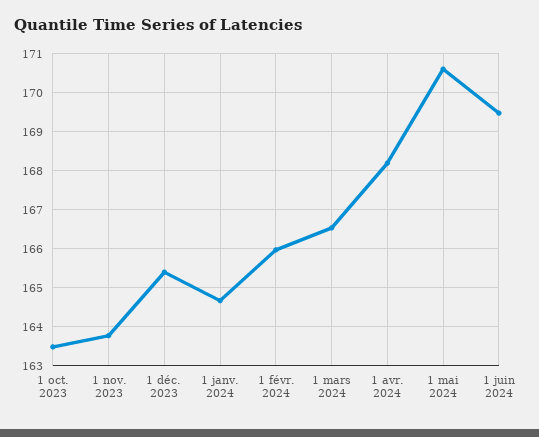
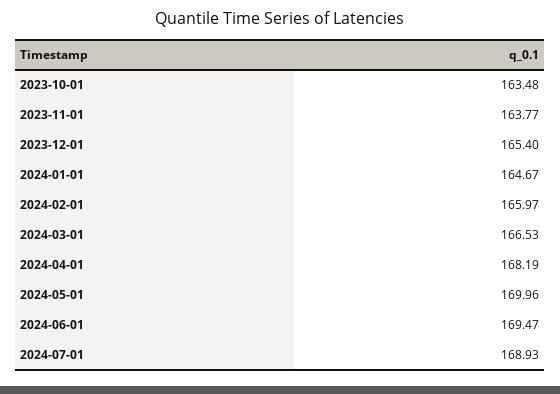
1 mai 2024: 170.6 -> 169.96
2024-07-01: none -> 168.93

